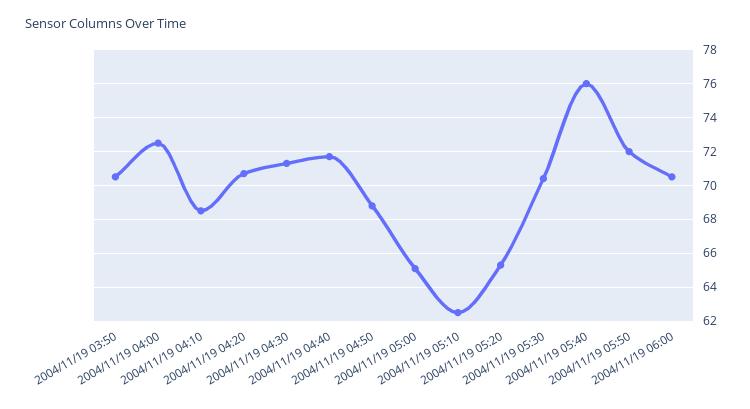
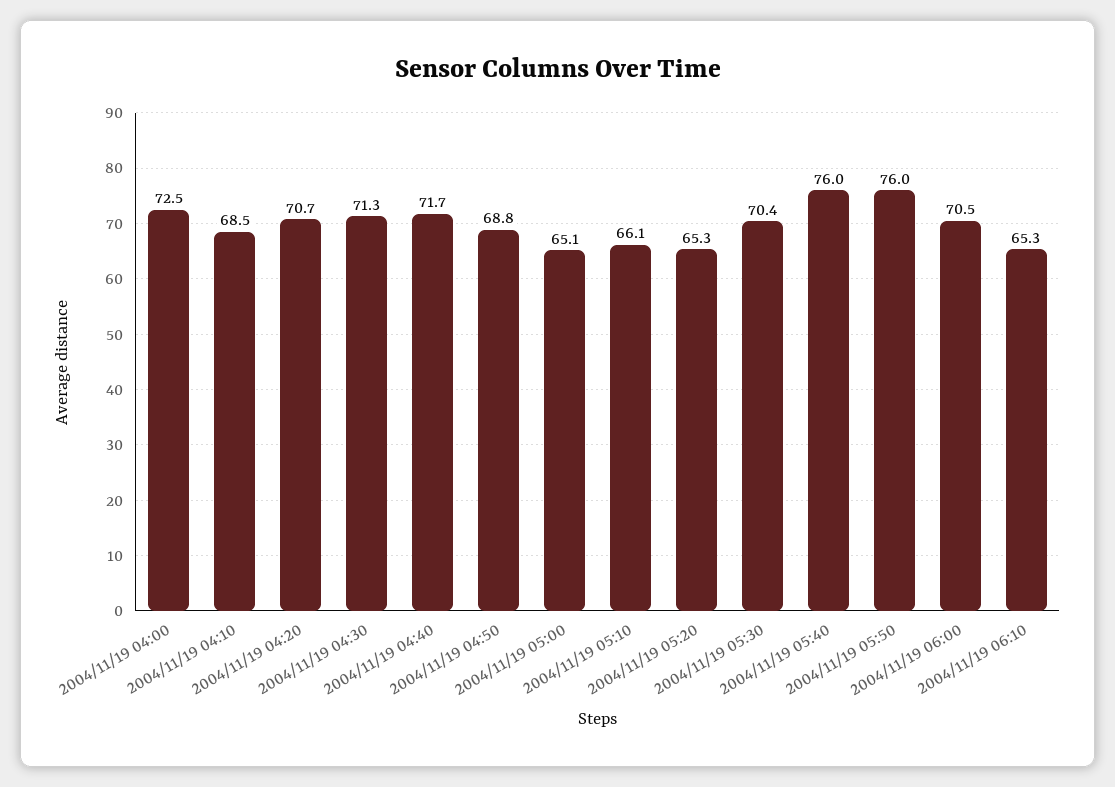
2004/11/19 03:50: 70.5 -> none
2004/11/19 05:10: 62.5 -> 66.1
2004/11/19 05:50: 72 -> 76
2004/11/19 06:10: none -> 65.3

